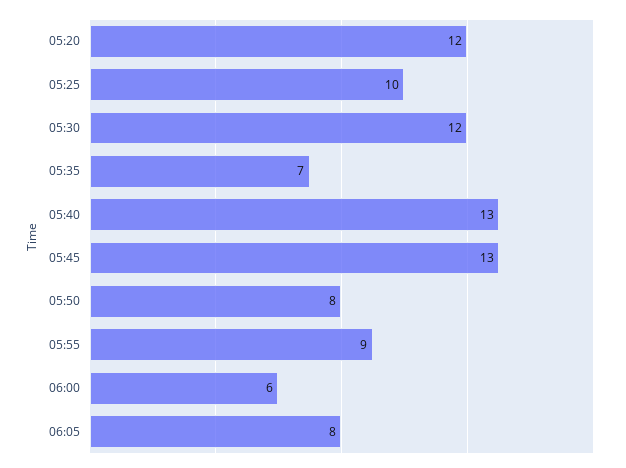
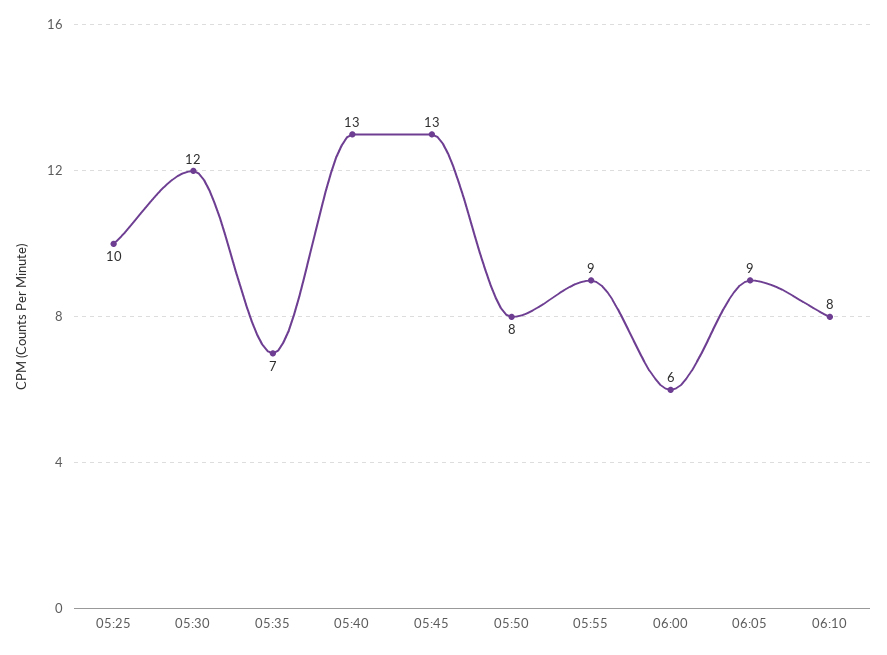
05:20: 12 -> none
06:05: 8 -> 9
06:10: none -> 8

